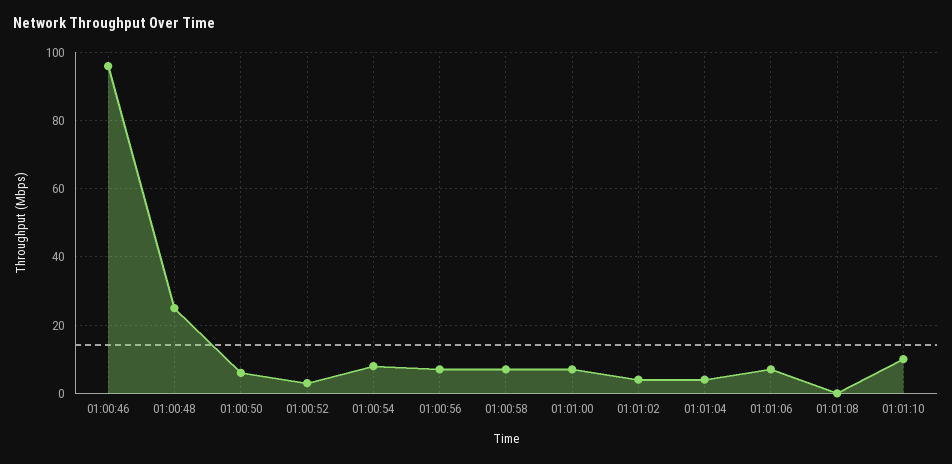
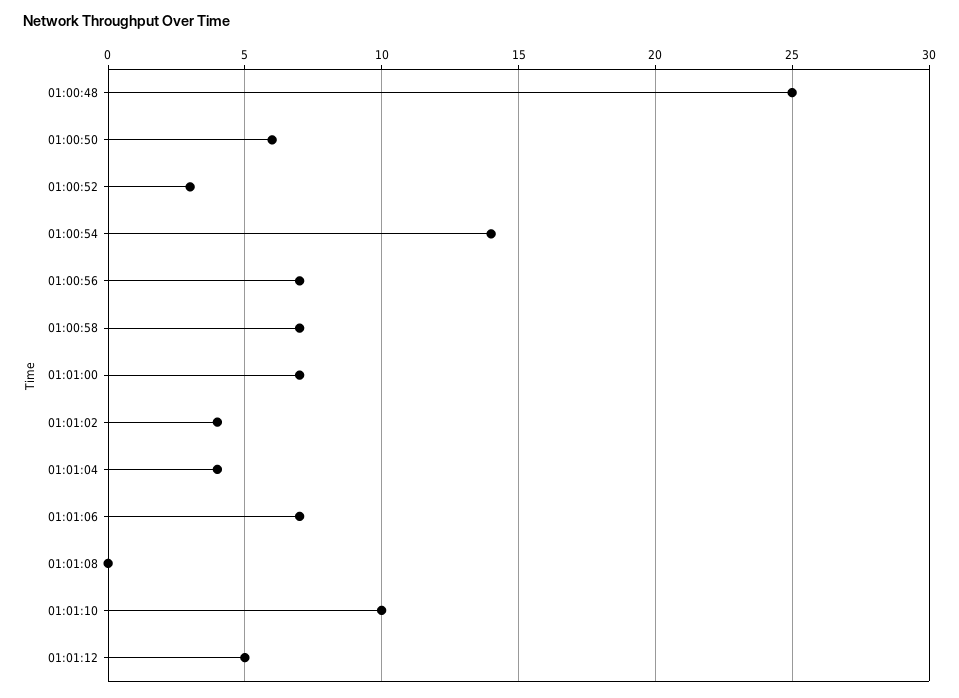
01:00:46: 96 -> none
01:00:54: 8 -> 14
01:01:12: none -> 5

